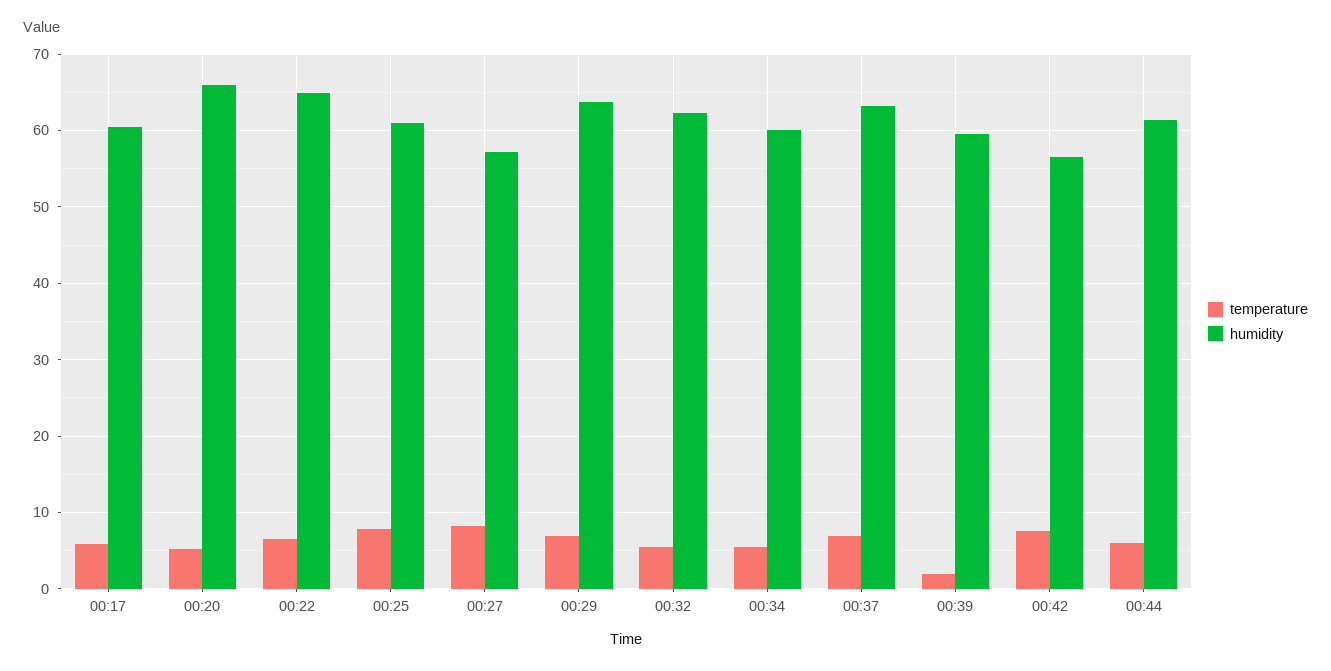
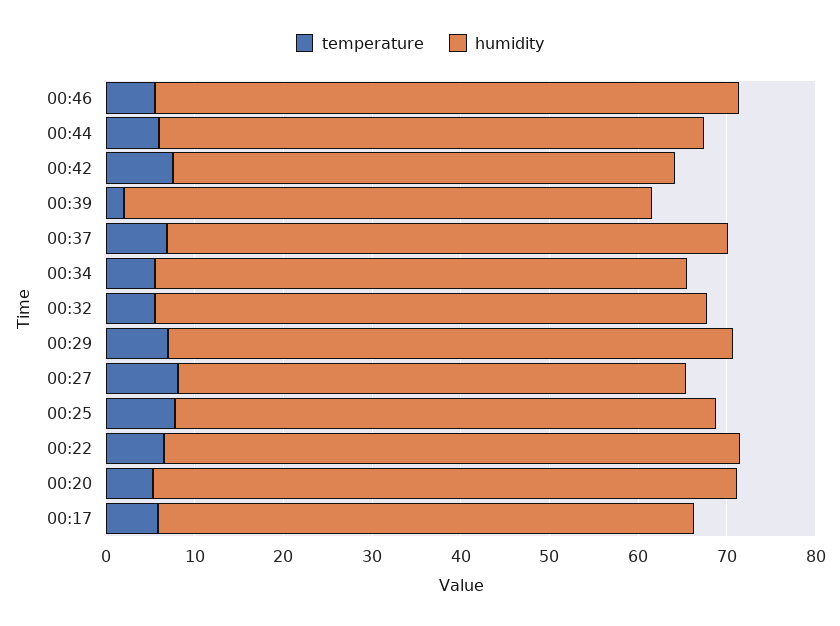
temperature, 00:46: none -> 6
humidity, 00:46: none -> 66

